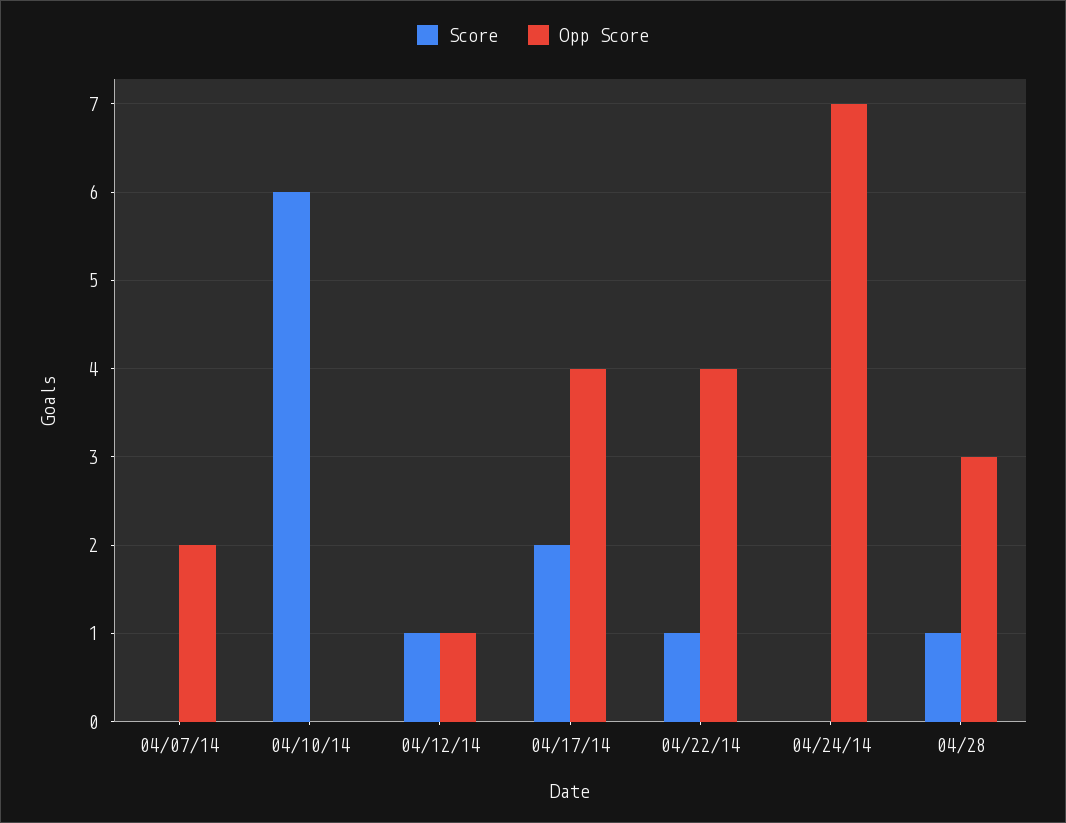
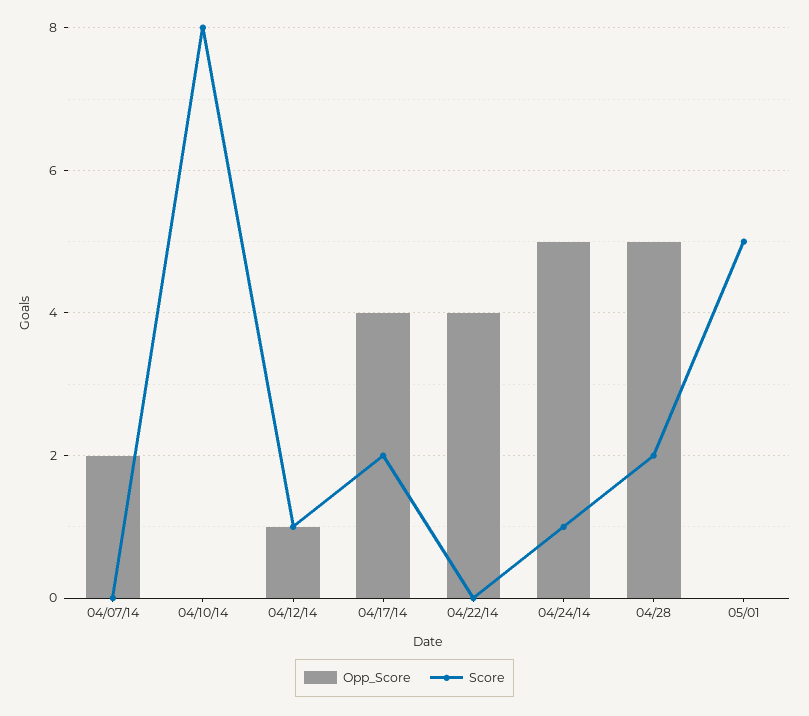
Score, 04/10/14: 6 -> 8
Score, 04/22/14: 1 -> 0
Score, 04/24/14: 0 -> 1
Opp Score, 04/24/14: 7 -> 5
Score, 04/28: 1 -> 2
Opp Score, 04/28: 3 -> 5
Opp Score, 05/01: none -> 0
Score, 05/01: none -> 5

